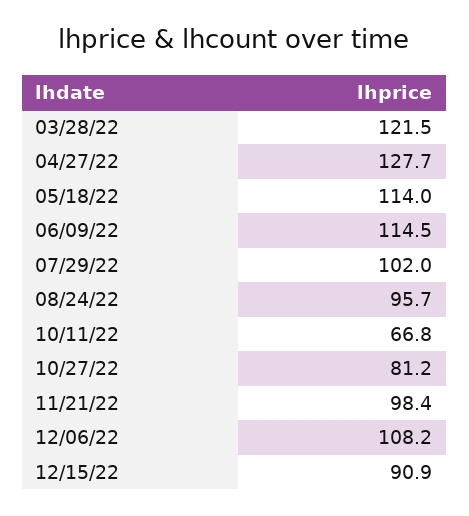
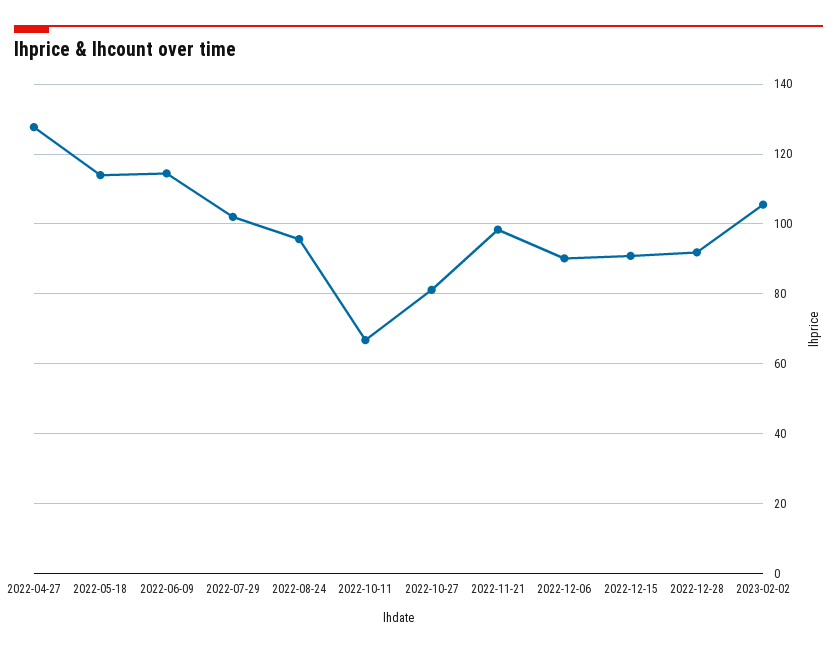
03/28/22: 121.5 -> none
12/06/22: 108.2 -> 90
2022-12-28: none -> 92
2023-02-02: none -> 106

